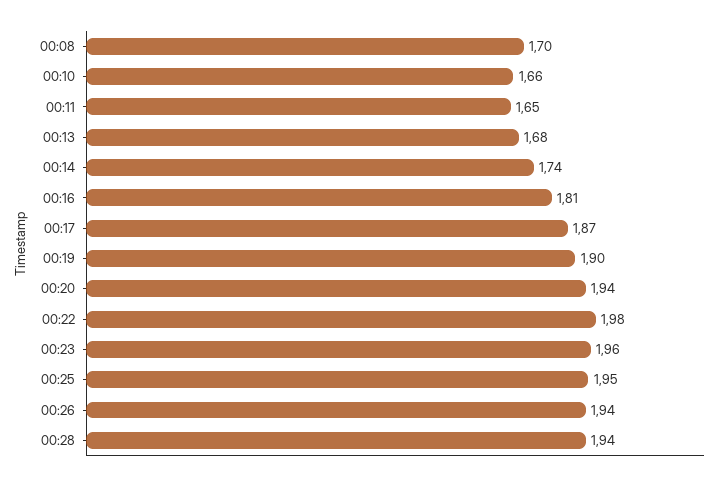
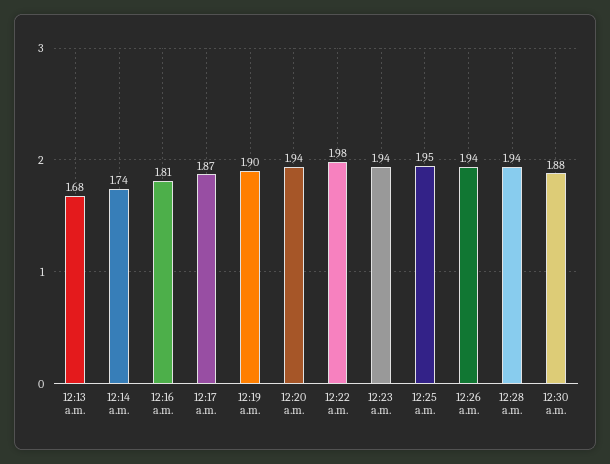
00:08: 1.7 -> none
00:10: 1.66 -> none
00:11: 1.65 -> none
00:23: 1.96 -> 1.94
12:30 a.m.: none -> 1.88

